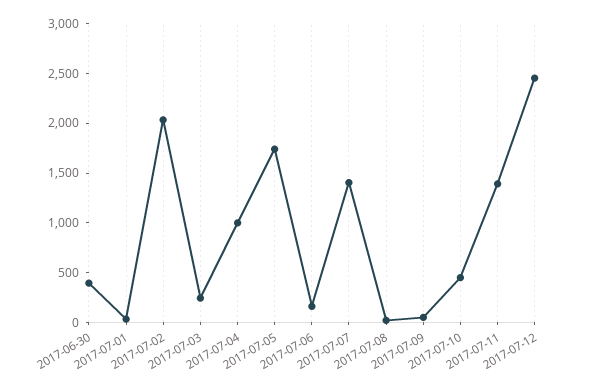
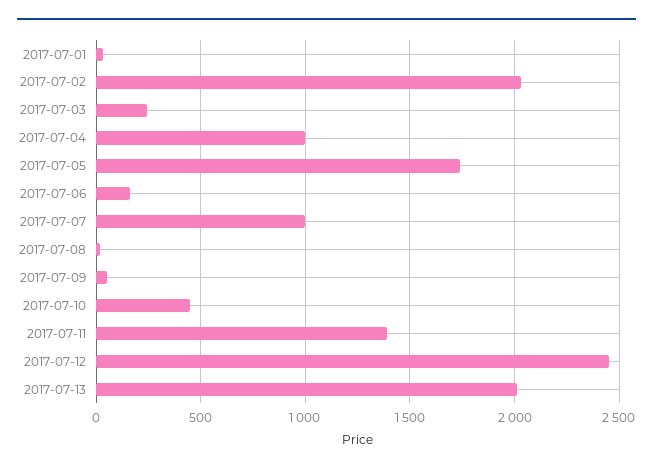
2017-06-30: 400 -> none
2017-07-07: 1400 -> 1000
2017-07-13: none -> 2000

